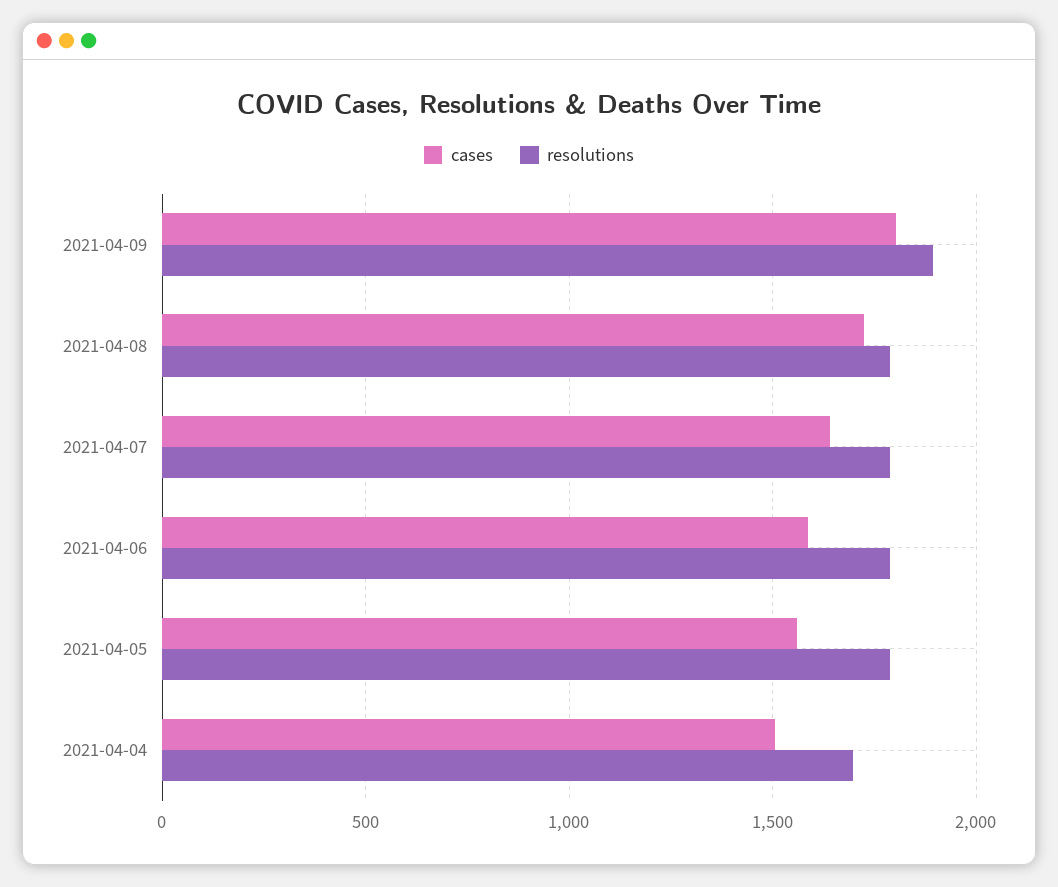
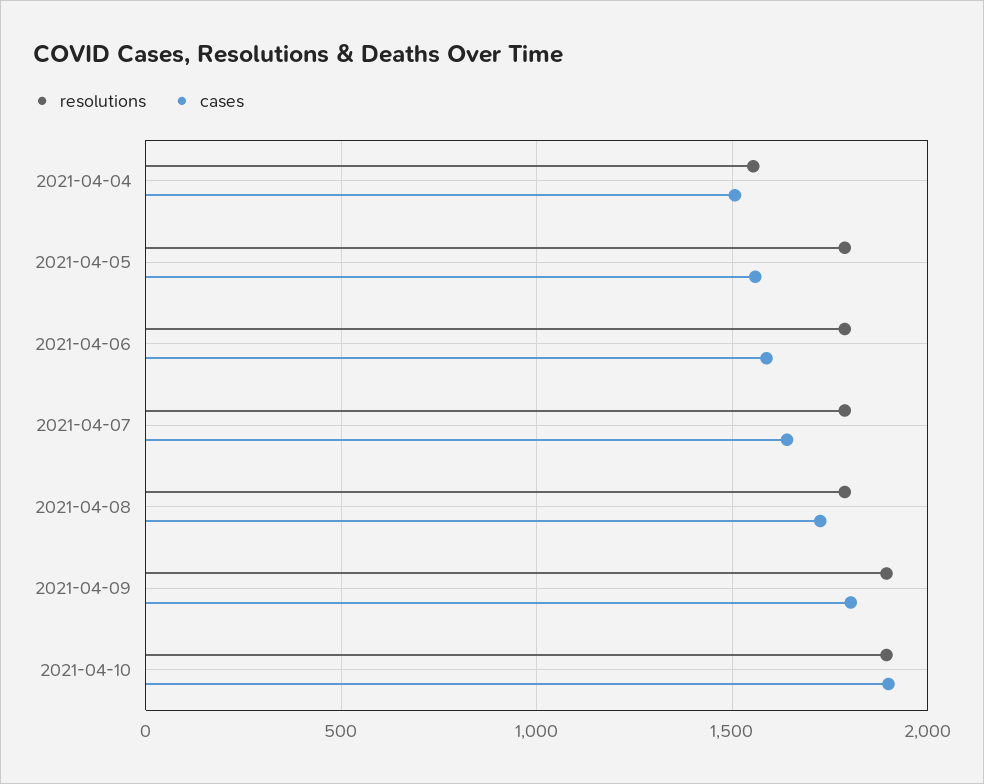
resolutions, 2021-04-04: 1700 -> 1550
resolutions, 2021-04-10: none -> 1900
cases, 2021-04-10: none -> 1900

